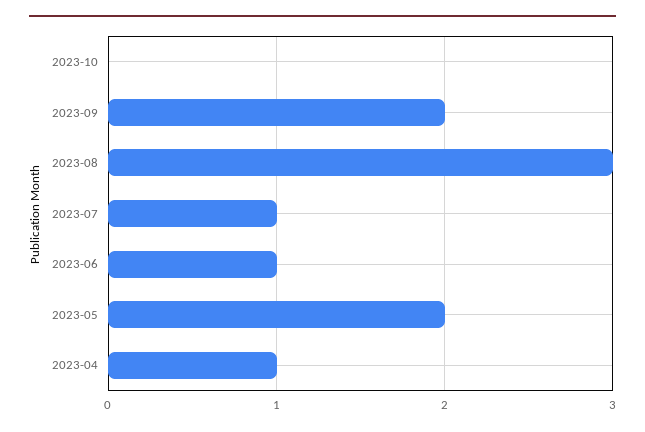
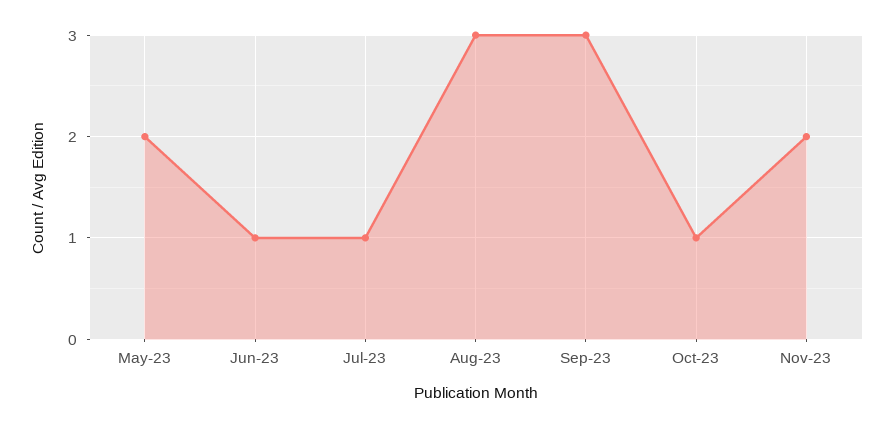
2023-10: 0 -> 1
2023-09: 2 -> 3
2023-04: 1 -> none
Nov-23: none -> 2

